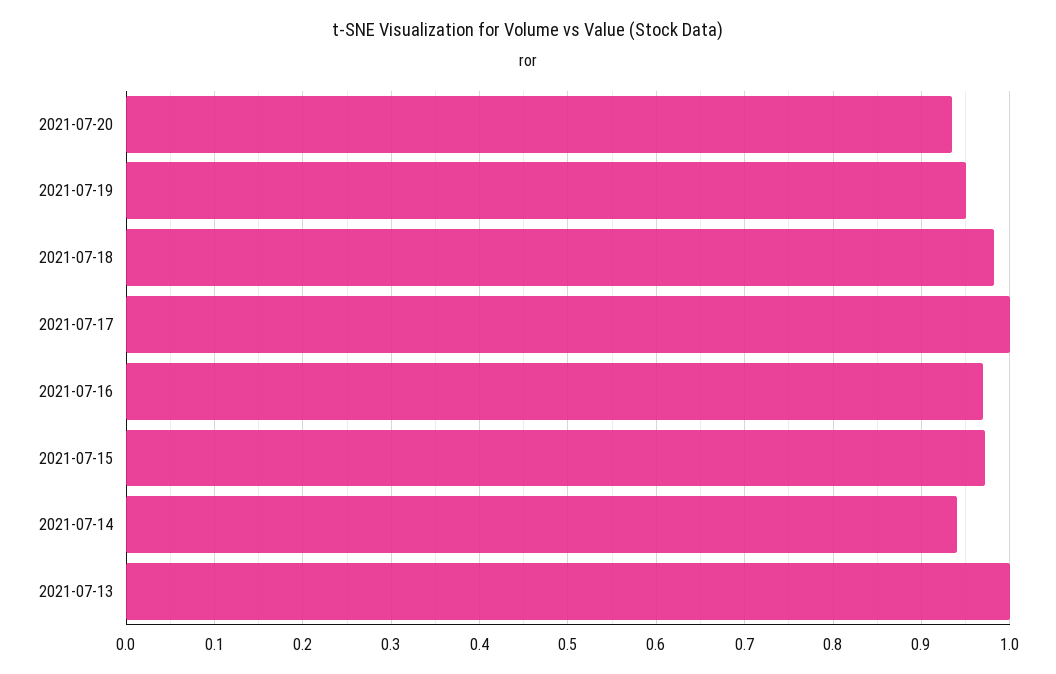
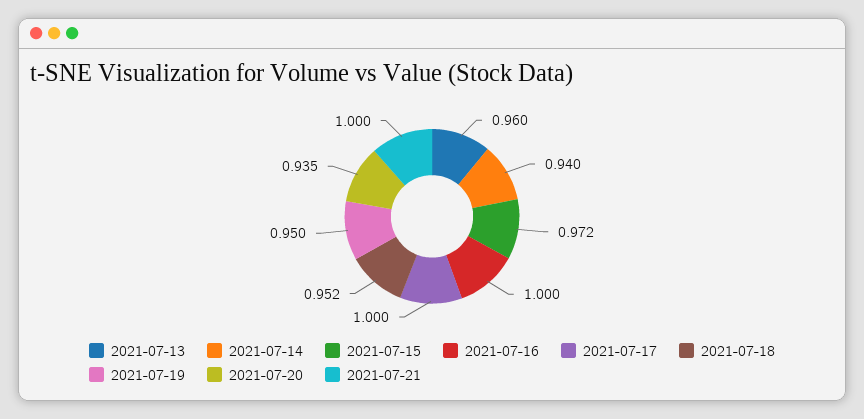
2021-07-18: 0.98 -> 0.952
2021-07-16: 0.97 -> 1
2021-07-13: 1 -> 0.96
2021-07-21: none -> 1

